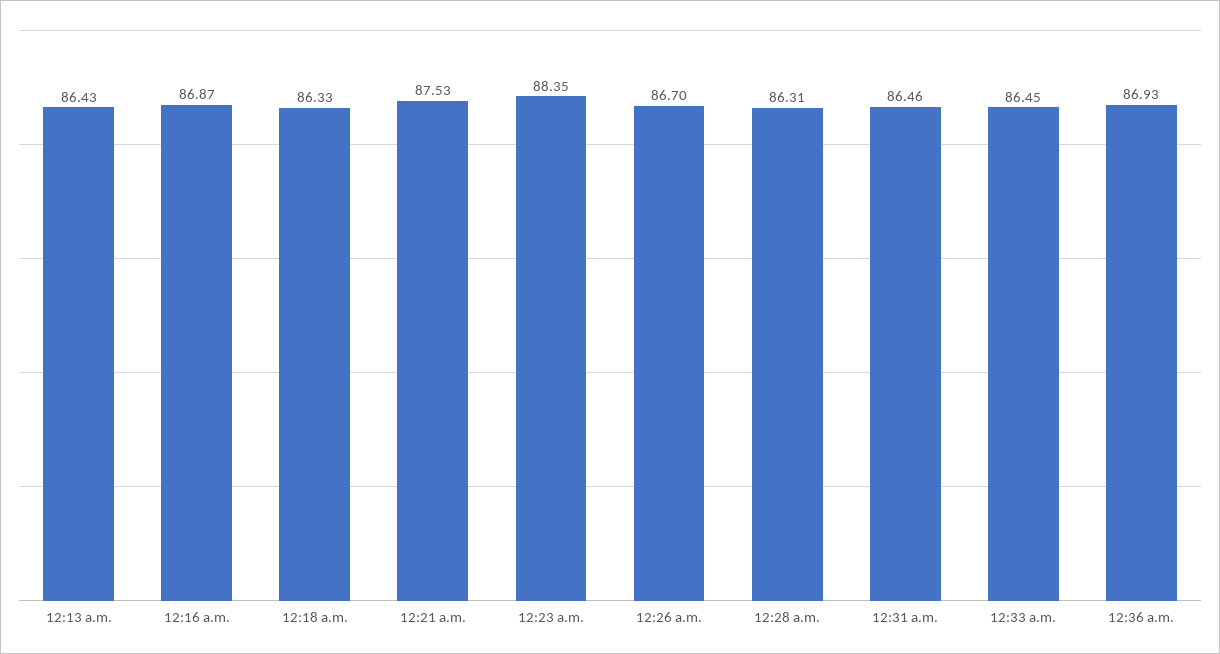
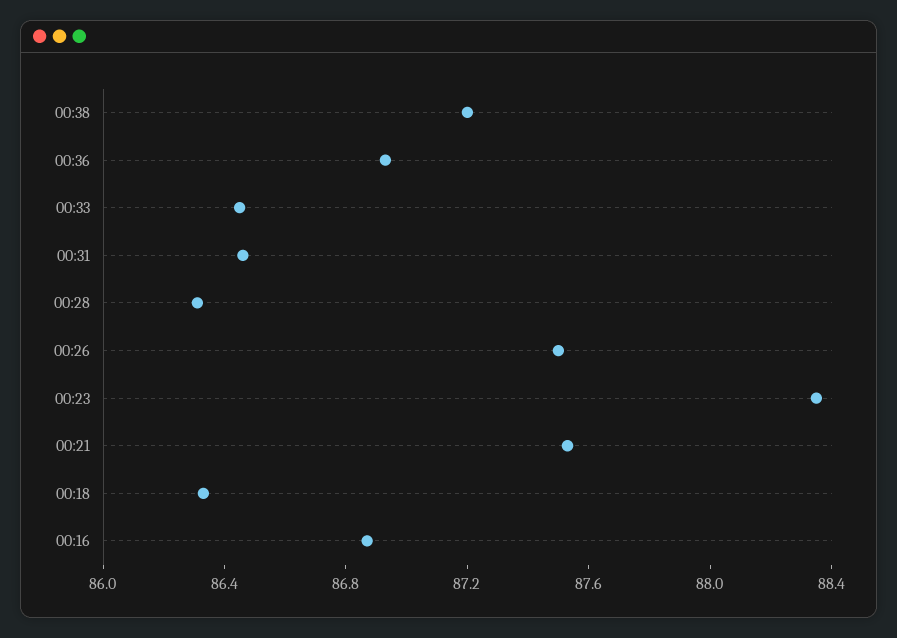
12:13 a.m.: 86.43 -> none
12:26 a.m.: 86.7 -> 87.5
00:38: none -> 87.2

